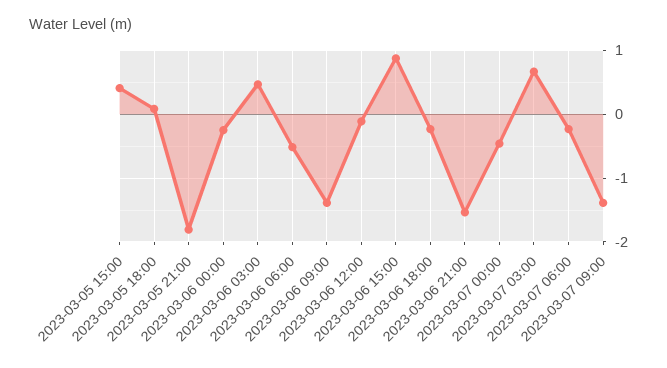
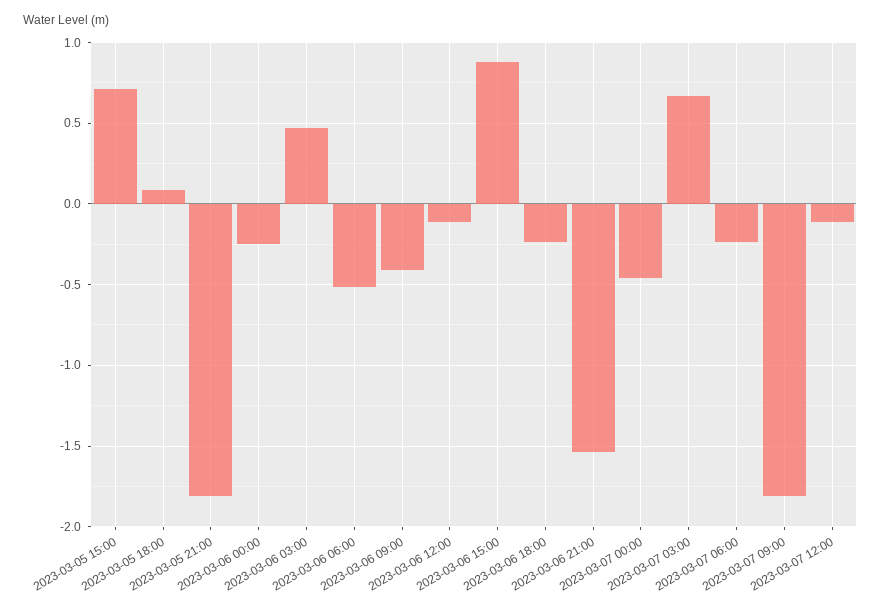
2023-03-05 15:00: 0.4 -> 0.7
2023-03-06 09:00: -1.4 -> -0.4
2023-03-07 09:00: -1.4 -> -1.8
2023-03-07 12:00: none -> -0.1

